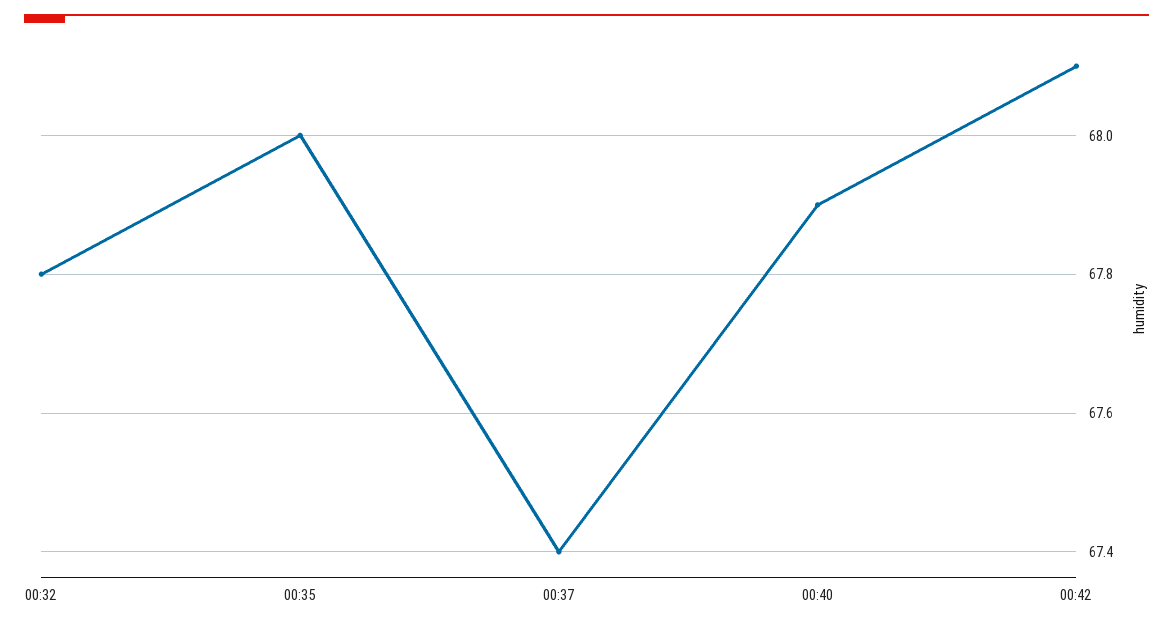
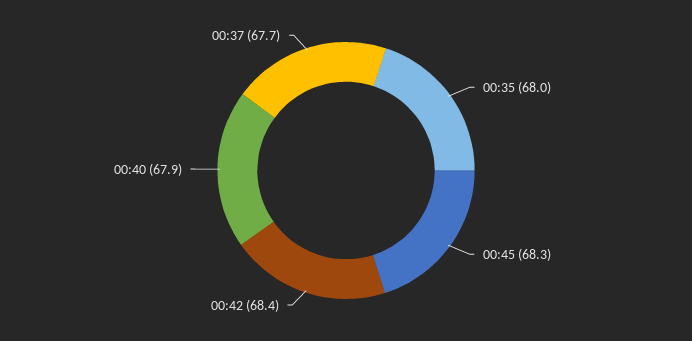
00:32: 67.8 -> none
00:37: 67.4 -> 67.7
00:42: 68.1 -> 68.4
00:45: none -> 68.3

